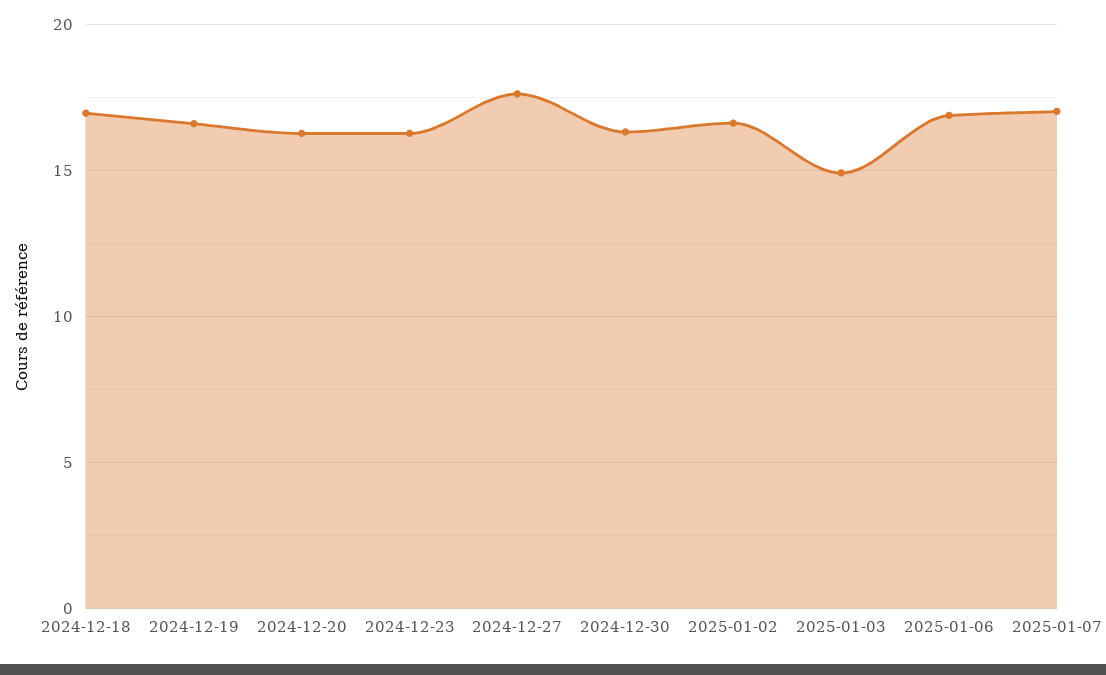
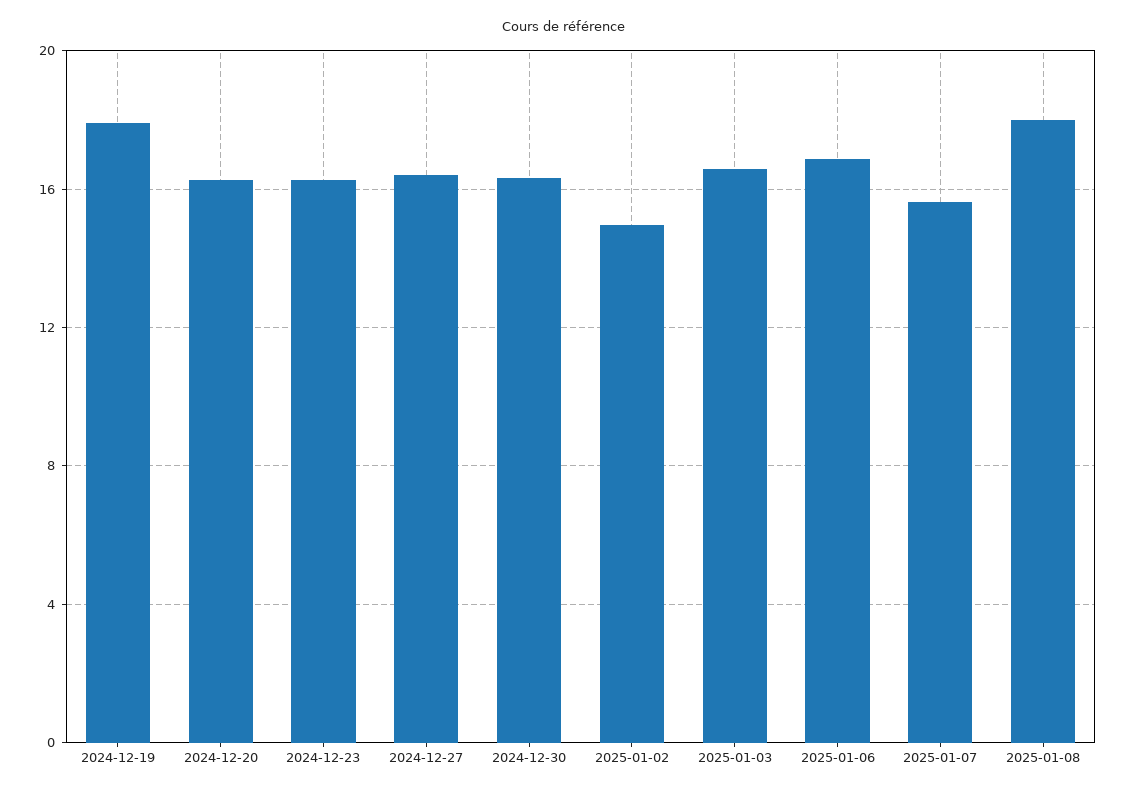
2024-12-18: 17 -> none
2024-12-19: 16.5 -> 18
2024-12-27: 17.5 -> 16.5
2025-01-02: 16.5 -> 15
2025-01-03: 15 -> 16.5
2025-01-07: 17 -> 15.5
2025-01-08: none -> 18

